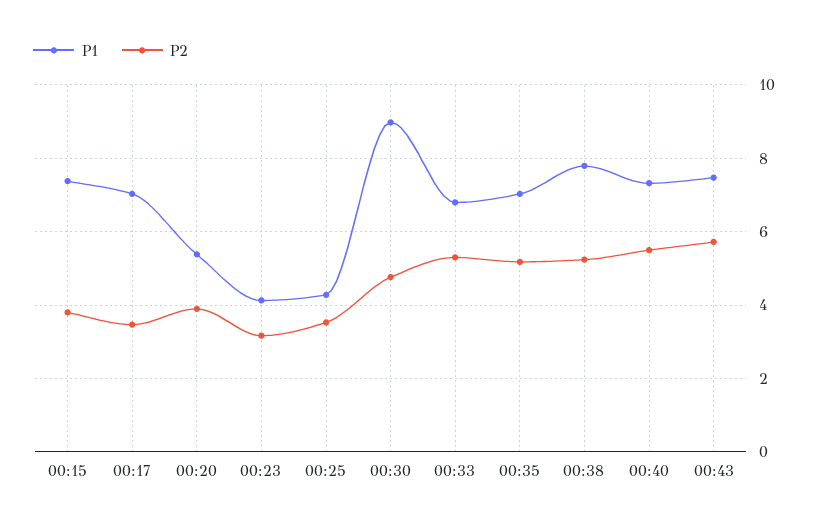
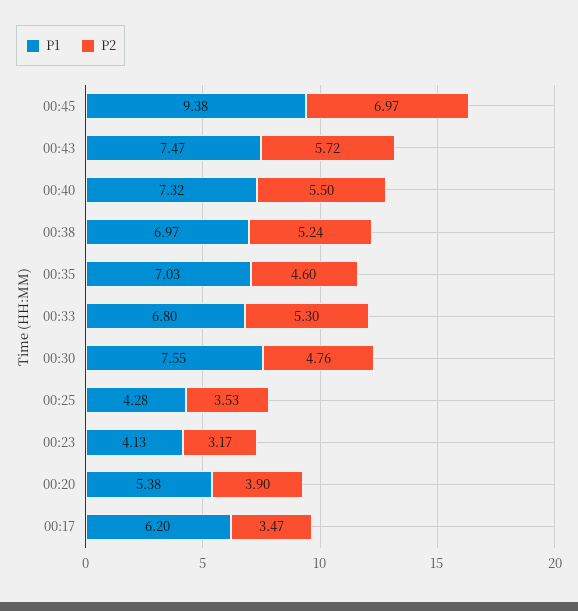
P1, 00:15: 7.4 -> none
P2, 00:15: 3.8 -> none
P1, 00:17: 7 -> 6.2
P1, 00:30: 9 -> 7.55
P2, 00:35: 5.2 -> 4.6
P1, 00:38: 7.8 -> 6.97
P1, 00:45: none -> 9.38
P2, 00:45: none -> 6.97

